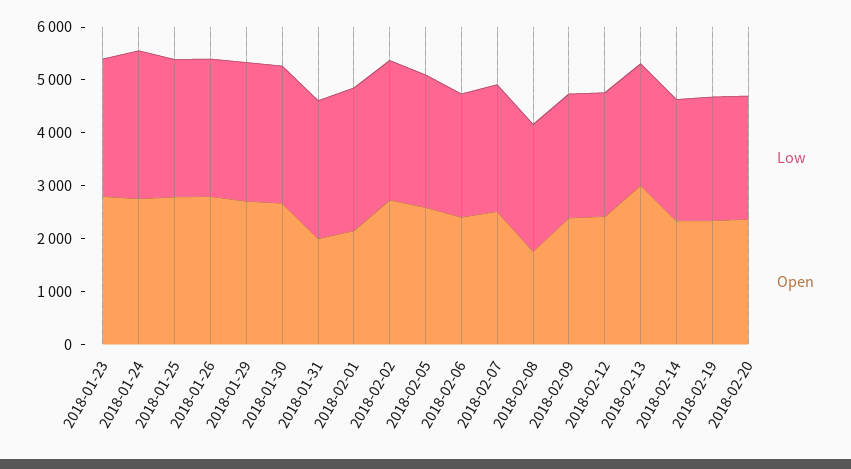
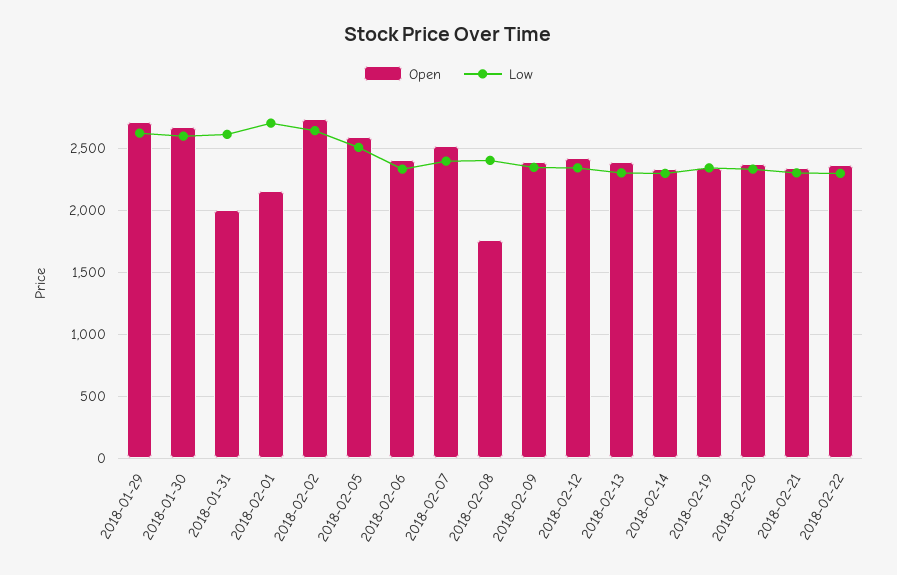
Low, 2018-01-23: 2600 -> none
Open, 2018-01-23: 2800 -> none
Low, 2018-01-24: 2800 -> none
Open, 2018-01-24: 2800 -> none
Low, 2018-01-25: 2600 -> none
Open, 2018-01-25: 2800 -> none
Low, 2018-01-26: 2600 -> none
Open, 2018-01-26: 2800 -> none
Open, 2018-02-13: 3000 -> 2400
Open, 2018-02-21: none -> 2350
Low, 2018-02-21: none -> 2300
Open, 2018-02-22: none -> 2350
Low, 2018-02-22: none -> 2300

